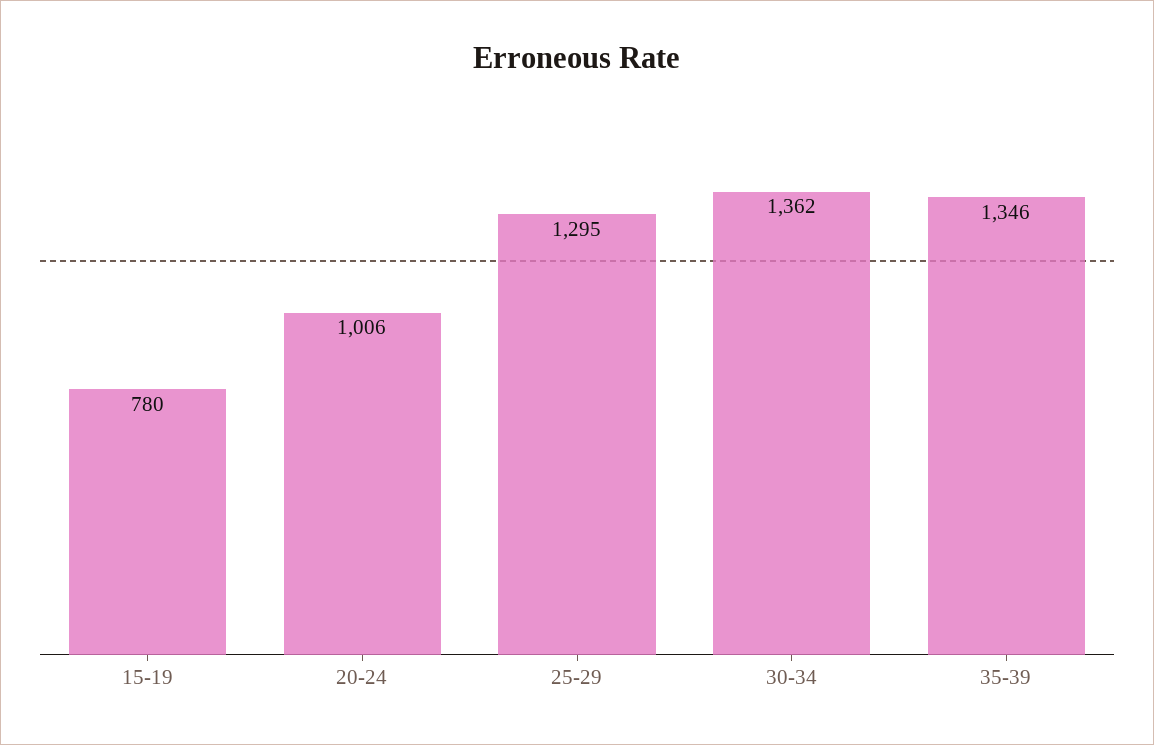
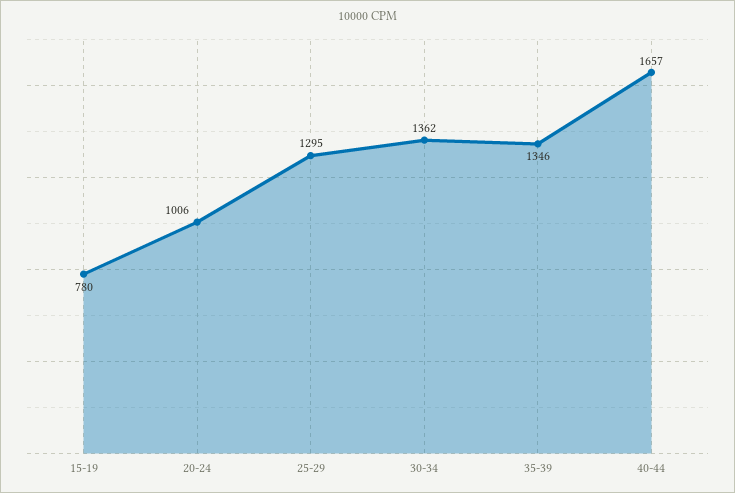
40-44: none -> 1657

